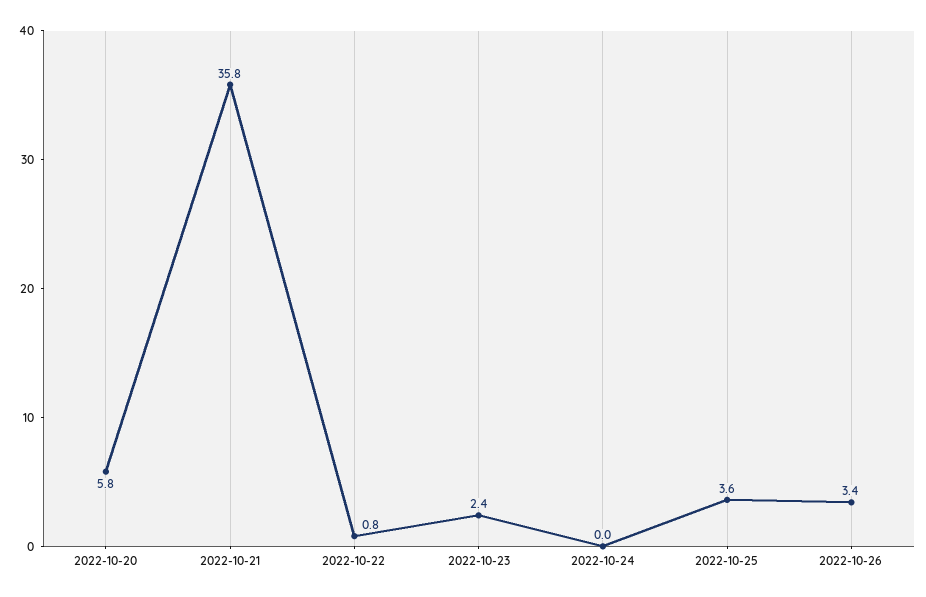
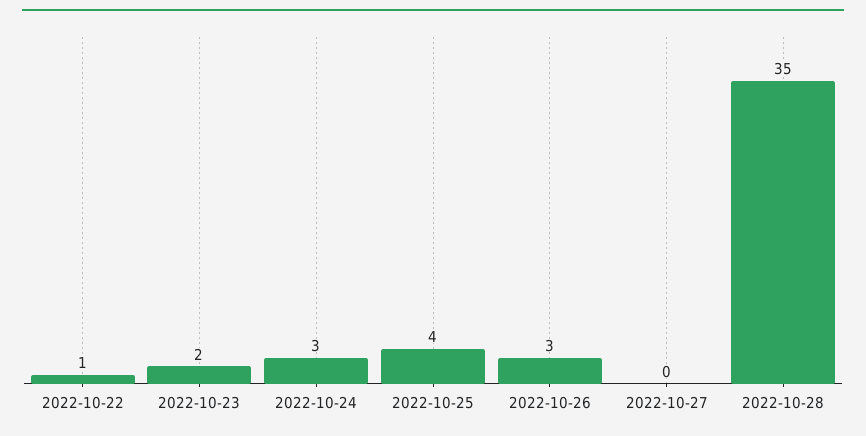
2022-10-20: 5.8 -> none
2022-10-21: 35.8 -> none
2022-10-24: 0 -> 3
2022-10-27: none -> 0
2022-10-28: none -> 35

